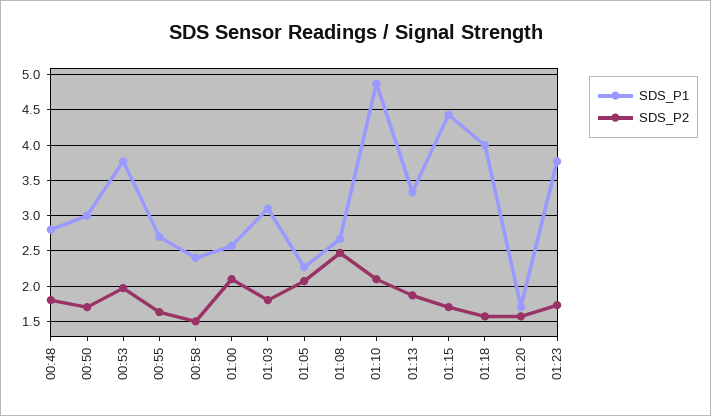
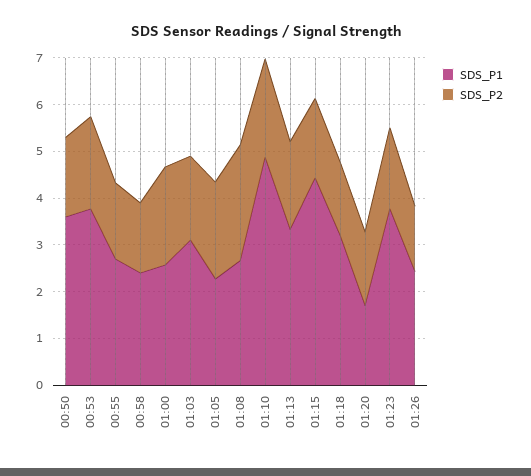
SDS_P1, 00:48: 2.8 -> none
SDS_P2, 00:48: 1.8 -> none
SDS_P1, 00:50: 3 -> 3.6
SDS_P1, 01:18: 4 -> 3.2
SDS_P1, 01:26: none -> 2.4
SDS_P2, 01:26: none -> 1.4

